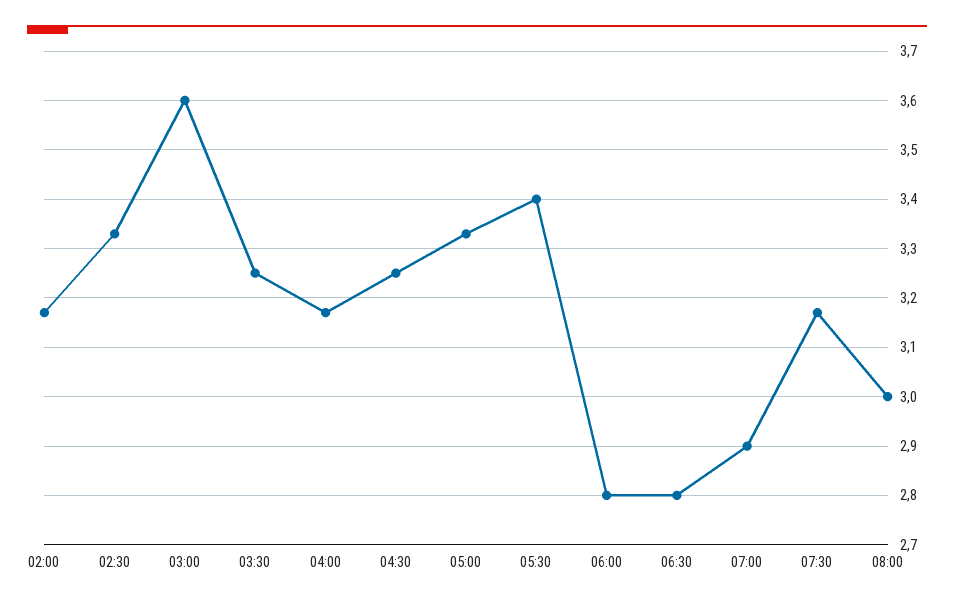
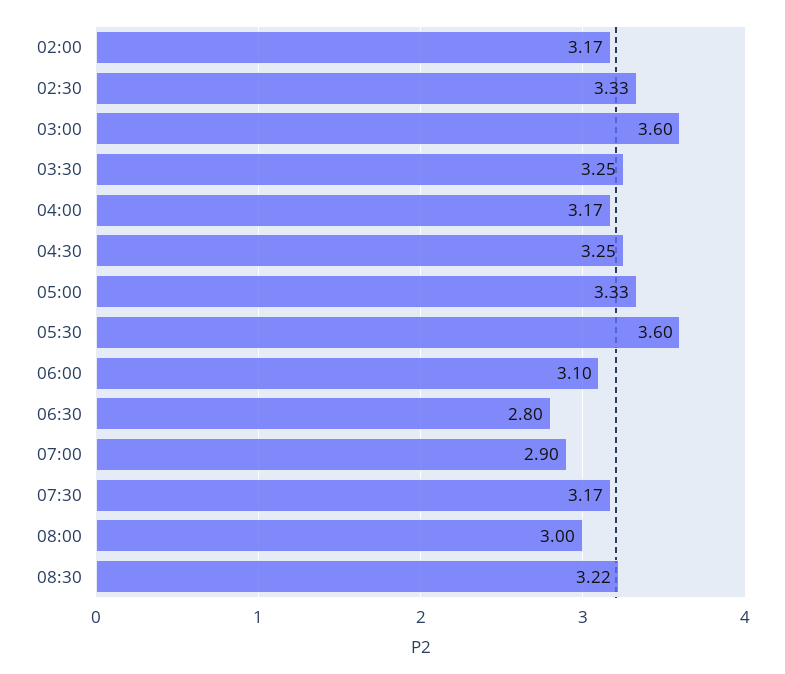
05:30: 3.4 -> 3.6
06:00: 2.8 -> 3.1
08:30: none -> 3.22

